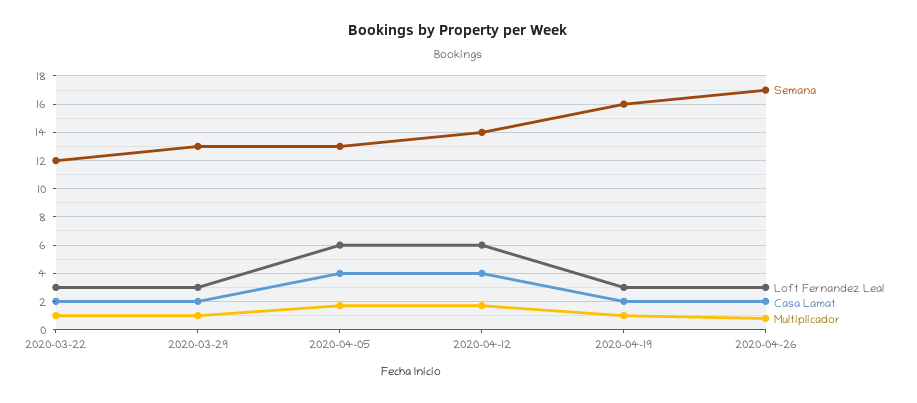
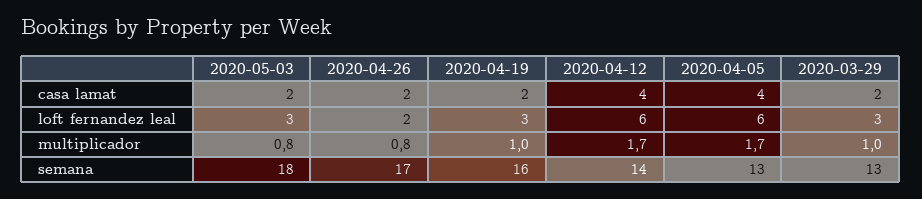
Semana, 2020-03-22: 12 -> none
Loft Fernandez Leal, 2020-03-22: 3 -> none
Casa Lamat, 2020-03-22: 2 -> none
Multiplicador, 2020-03-22: 1 -> none
Loft Fernandez Leal, 2020-04-26: 3 -> 2
Casa Lamat, 2020-05-03: none -> 2
Loft Fernandez Leal, 2020-05-03: none -> 3
Multiplicador, 2020-05-03: none -> 0.8
Semana, 2020-05-03: none -> 18

